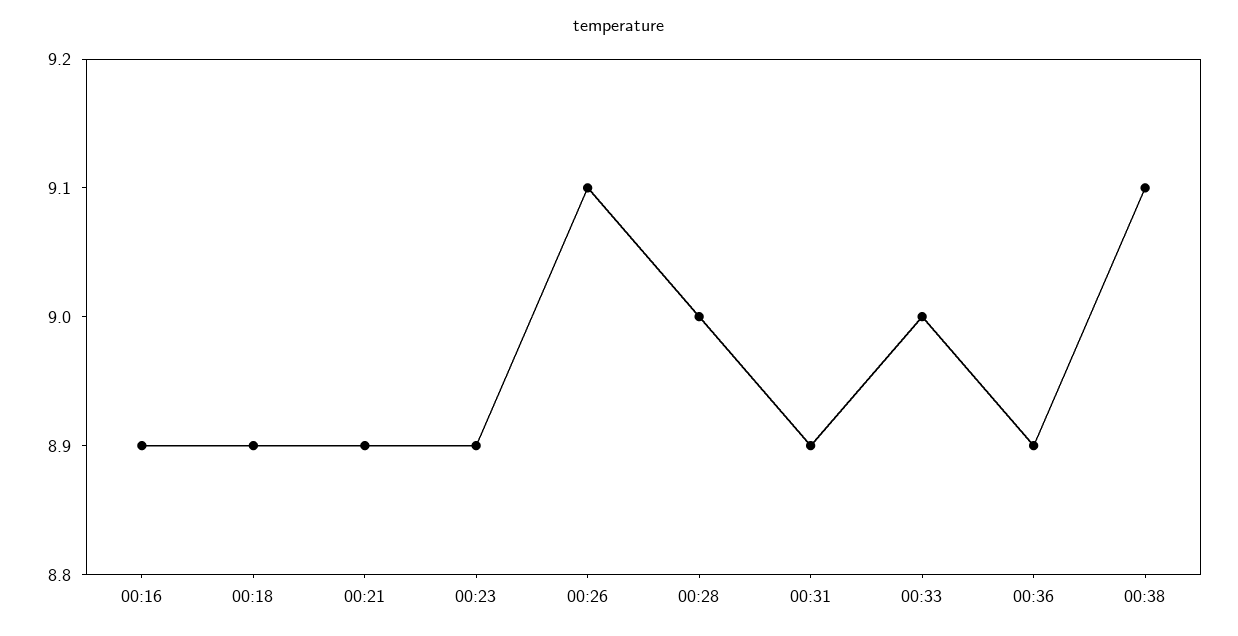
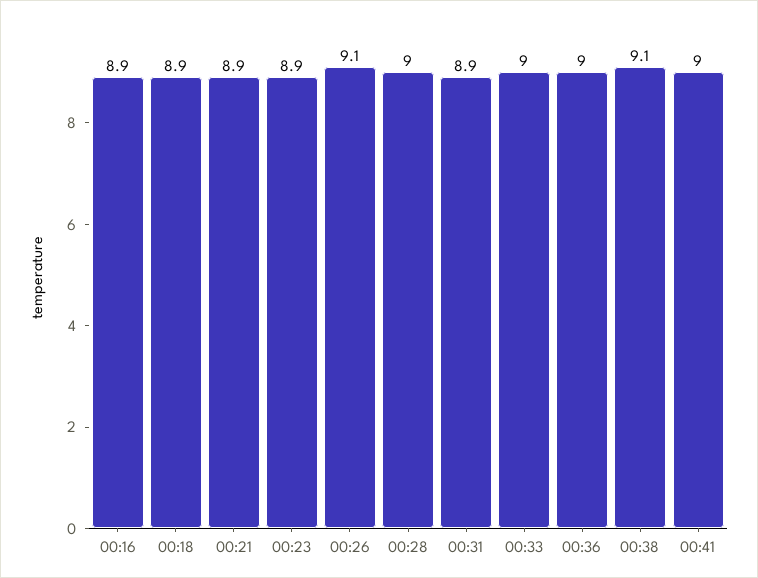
00:36: 8.9 -> 9
00:41: none -> 9

